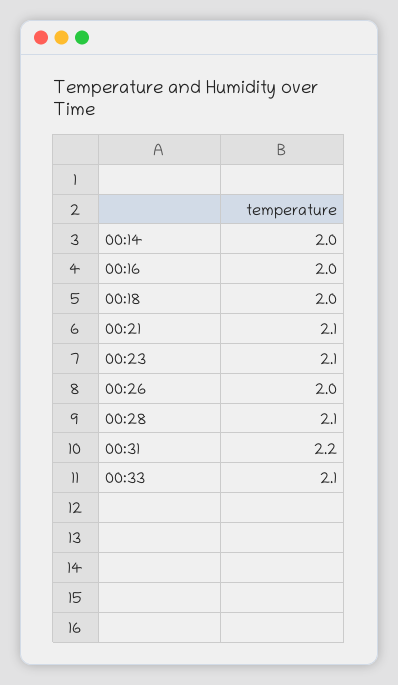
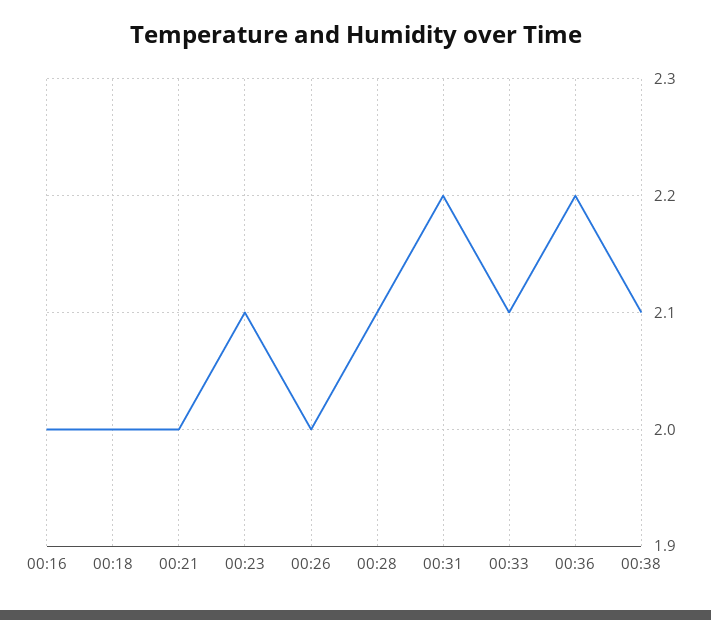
00:14: 2 -> none
00:21: 2.1 -> 2
00:36: none -> 2.2
00:38: none -> 2.1

